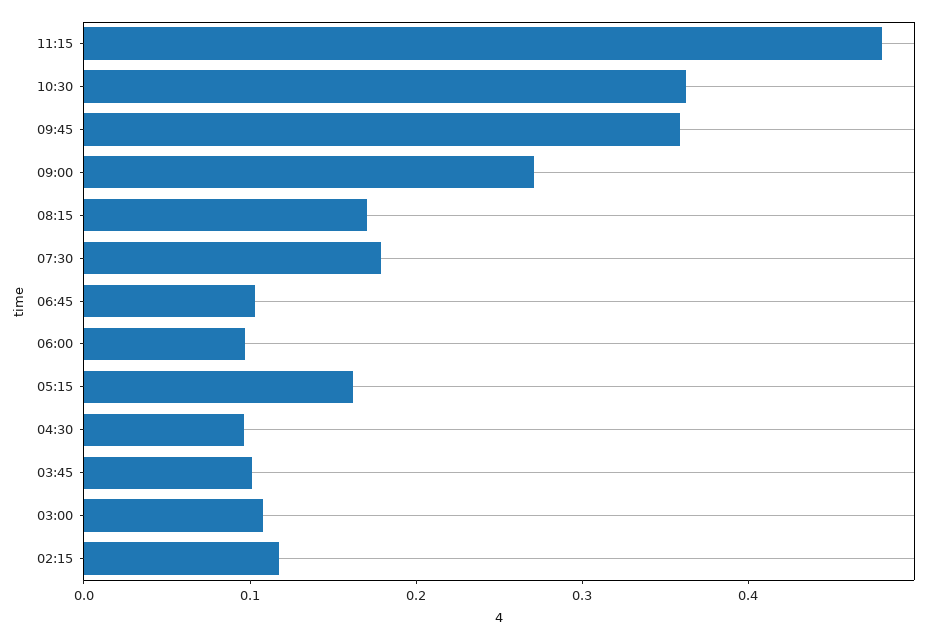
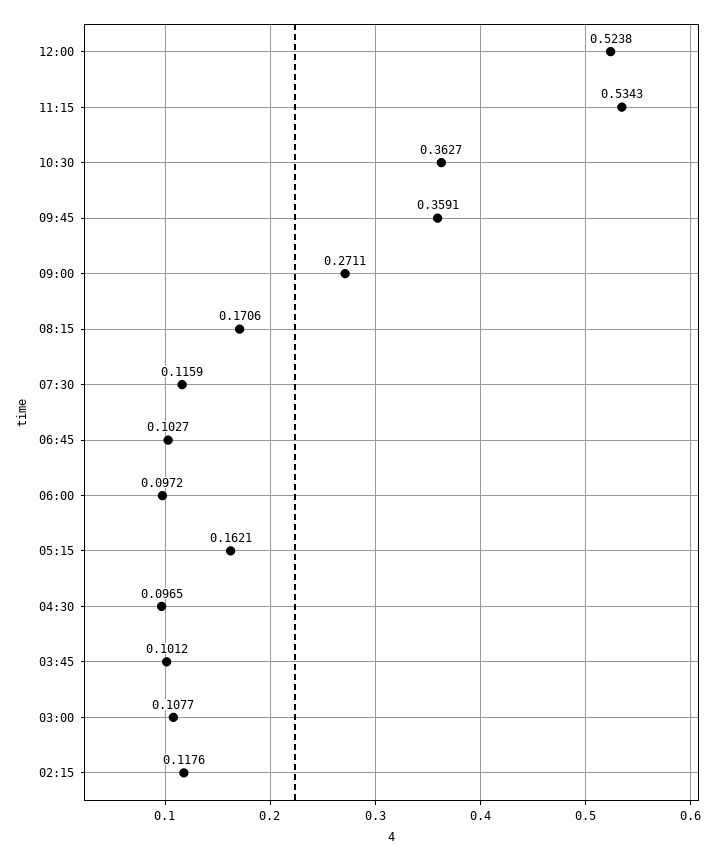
11:15: 0.48 -> 0.5343
07:30: 0.18 -> 0.1159
12:00: none -> 0.5238

